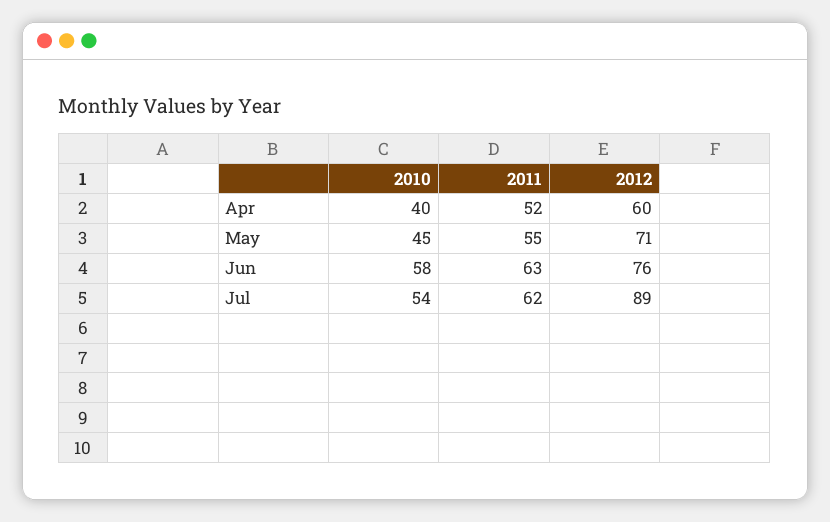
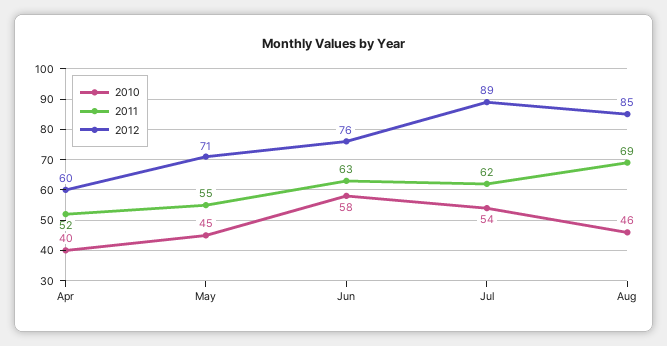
2010, Aug: none -> 46
2011, Aug: none -> 69
2012, Aug: none -> 85

